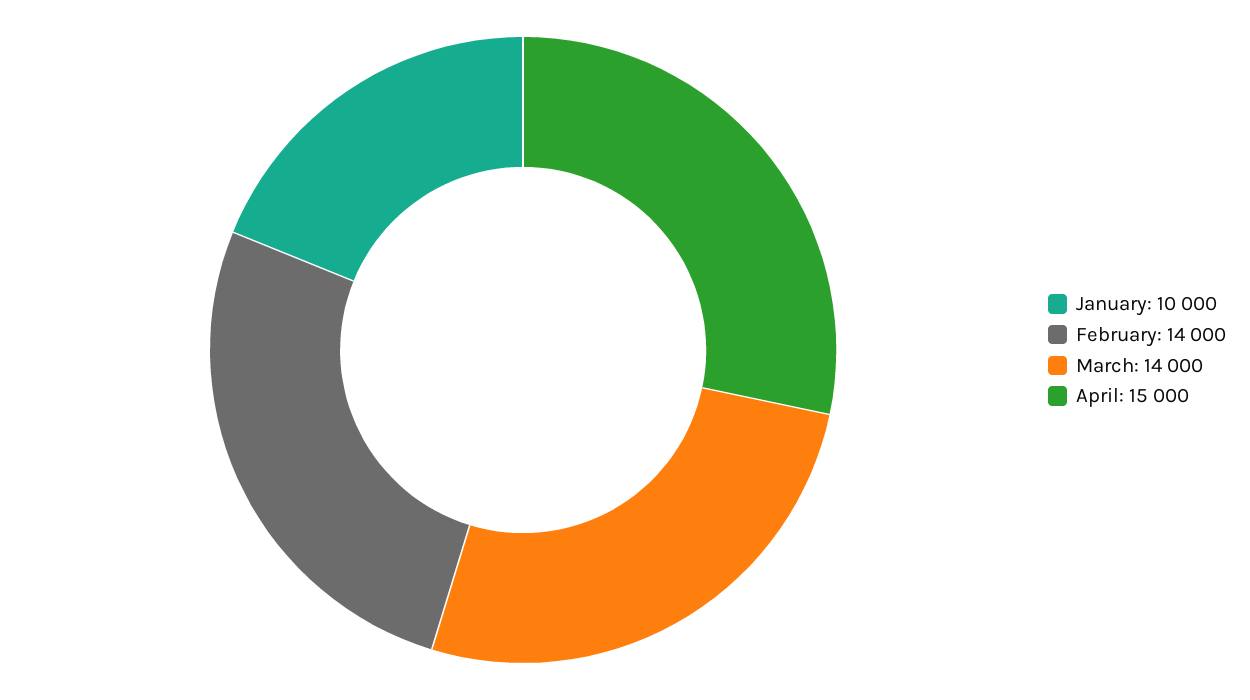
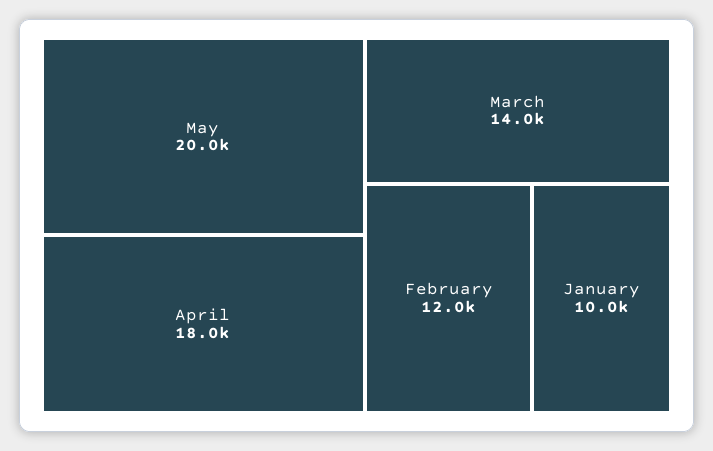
February: 14000 -> 12000
April: 15000 -> 18000
May: none -> 20000

